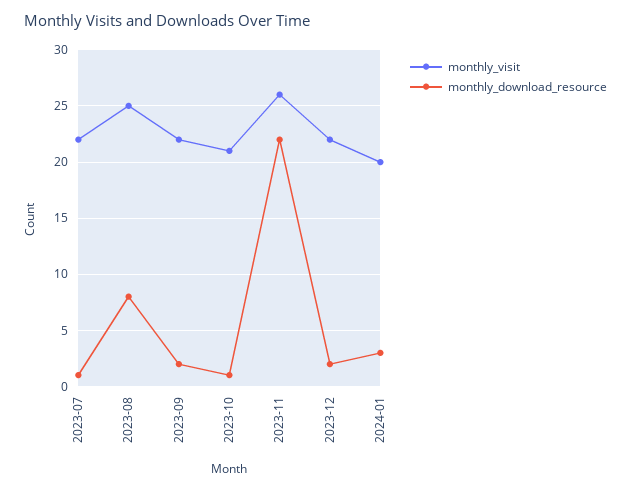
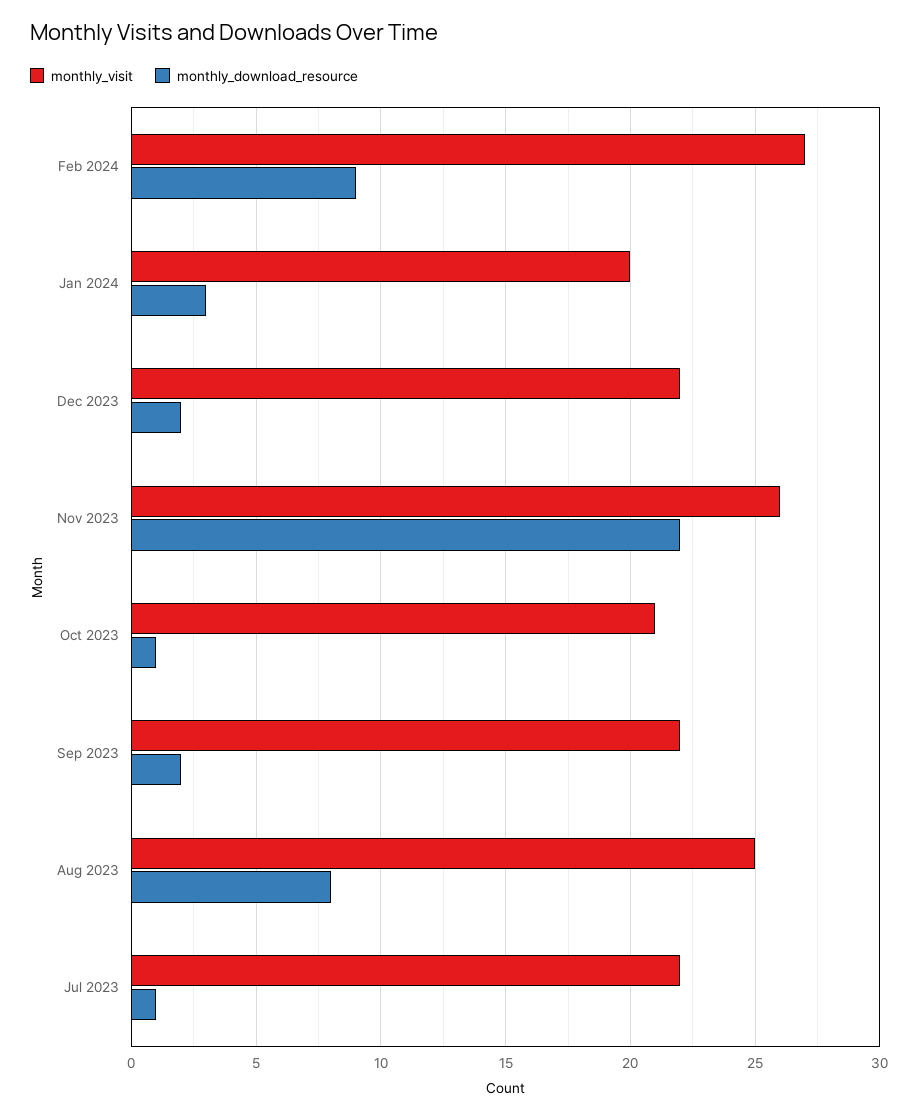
monthly_visit, Feb 2024: none -> 27
monthly_download_resource, Feb 2024: none -> 9

